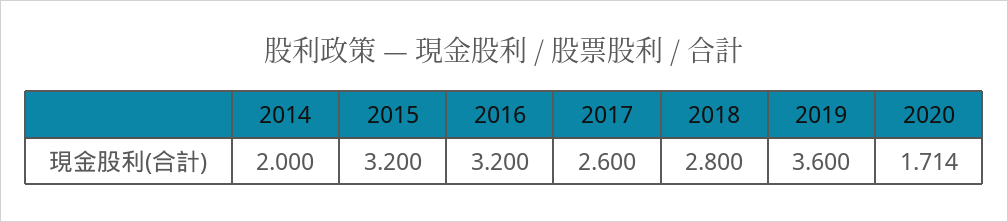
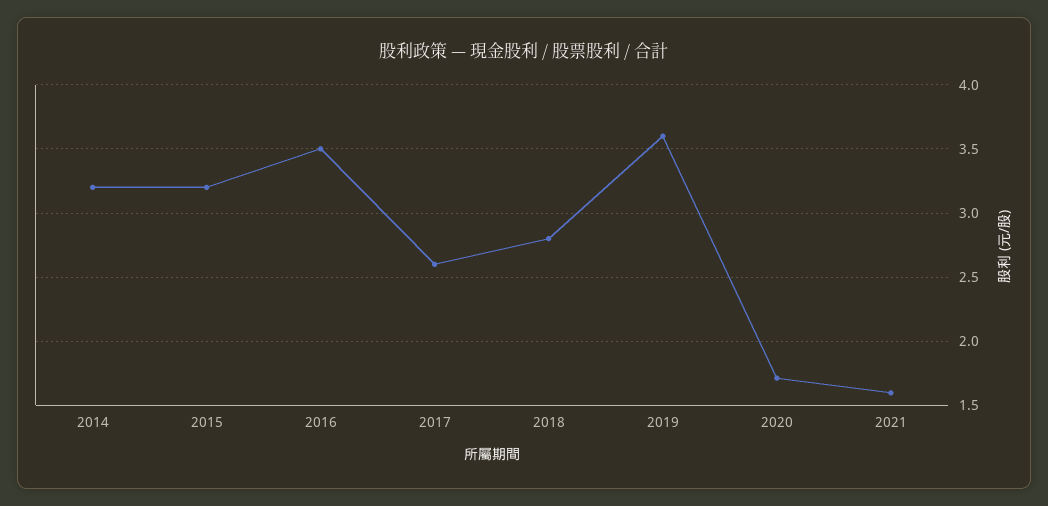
2014: 2 -> 3.2
2016: 3.2 -> 3.5
2021: none -> 1.6

